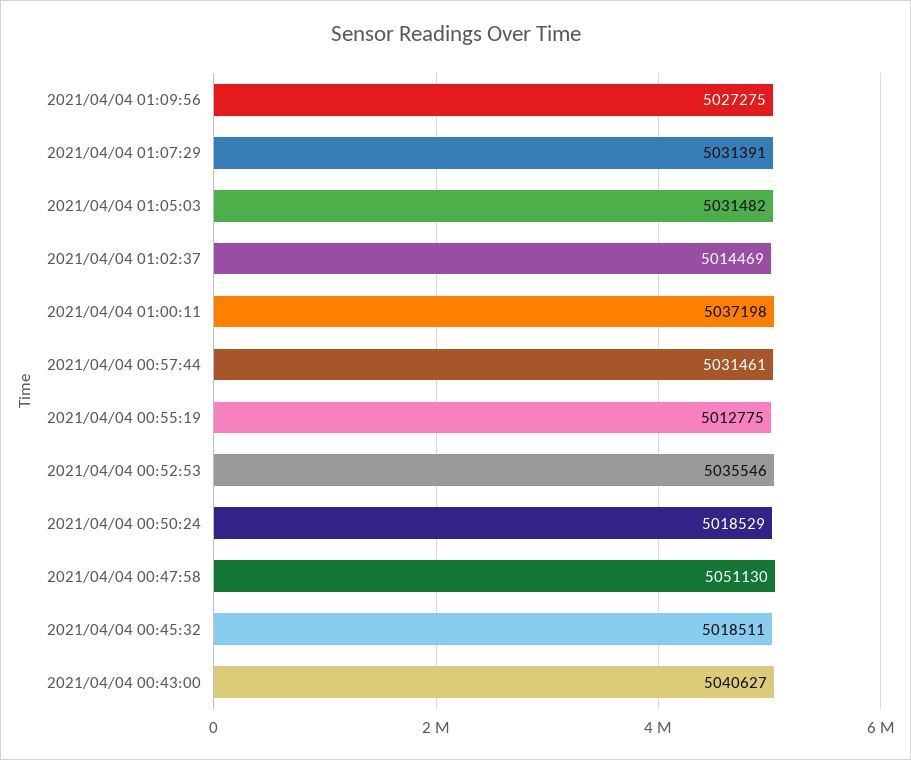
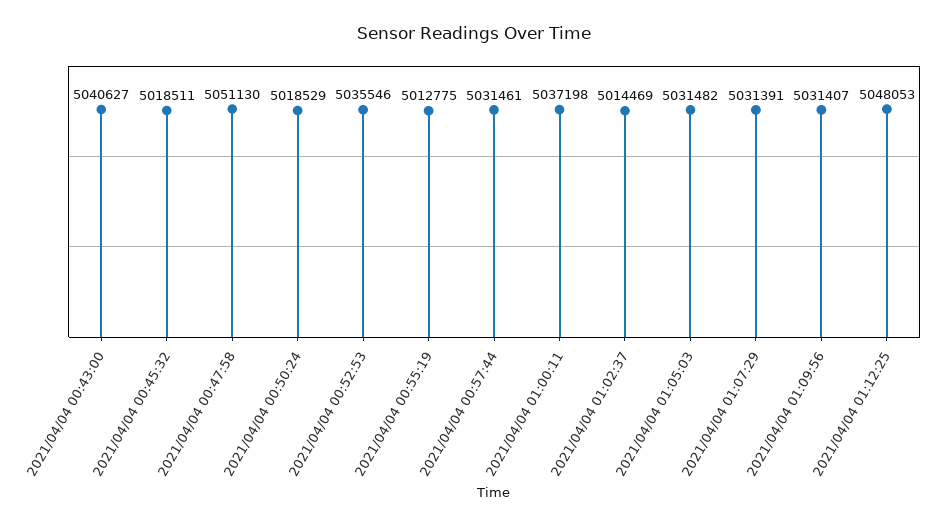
2021/04/04 01:09:56: 5027275 -> 5031407
2021/04/04 01:12:25: none -> 5048053

